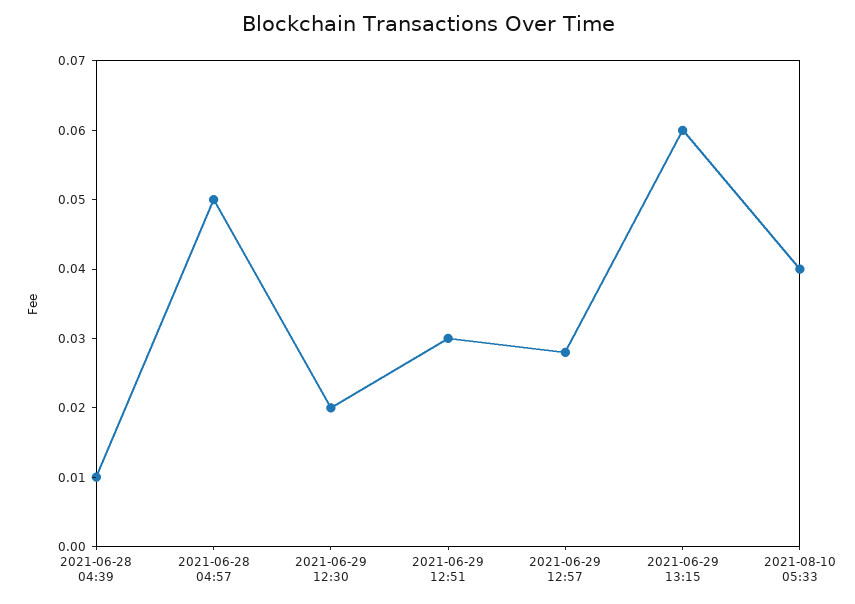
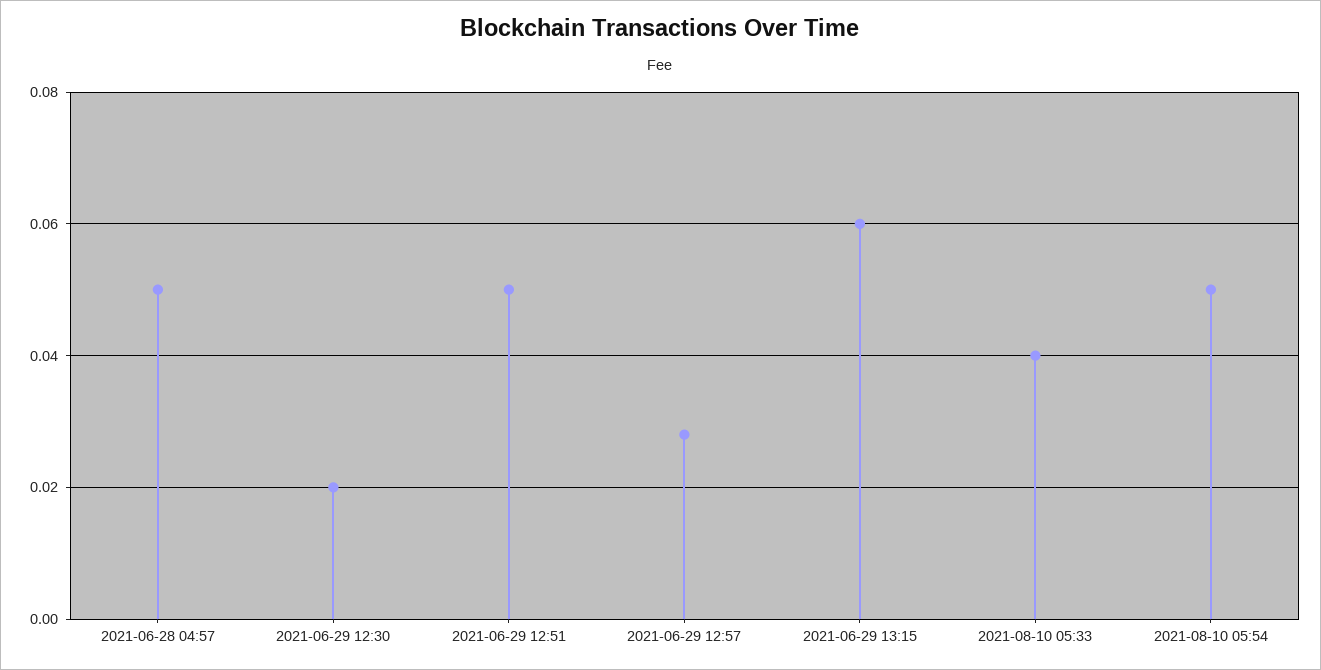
2021-06-28 04:39: 0.01 -> none
2021-06-29 12:51: 0.03 -> 0.05
2021-08-10 05:54: none -> 0.05

